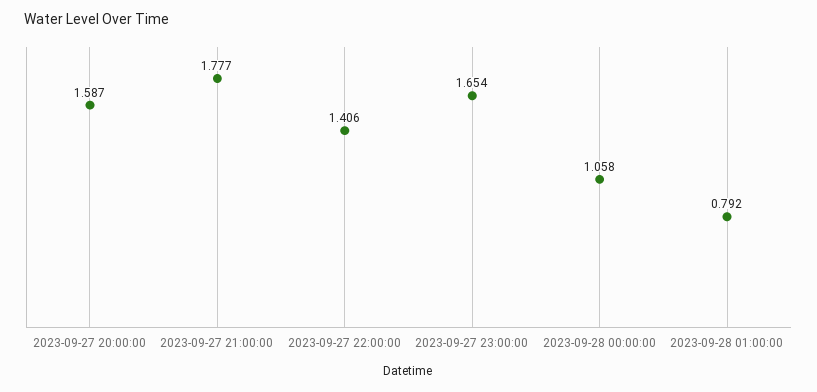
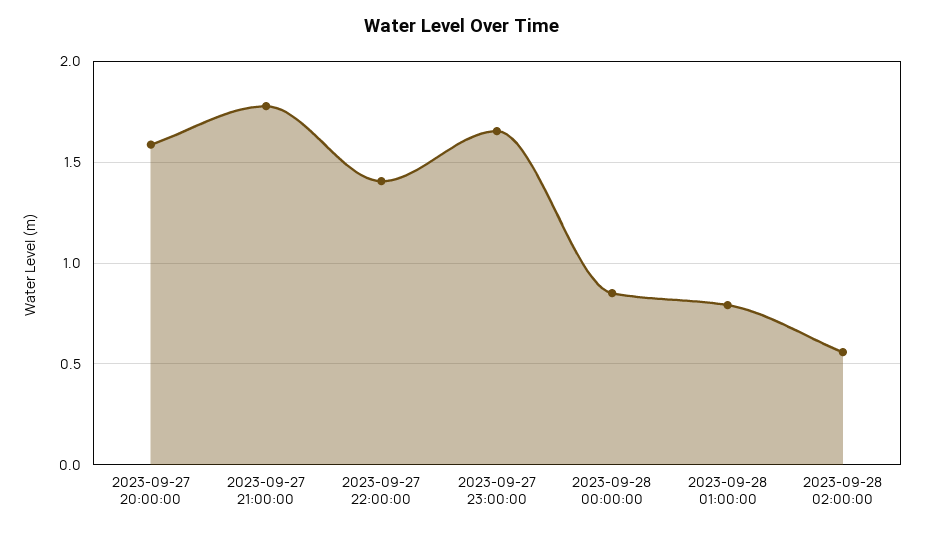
2023-09-28 00:00:00: 1.058 -> 0.85
2023-09-28 02:00:00: none -> 0.55

